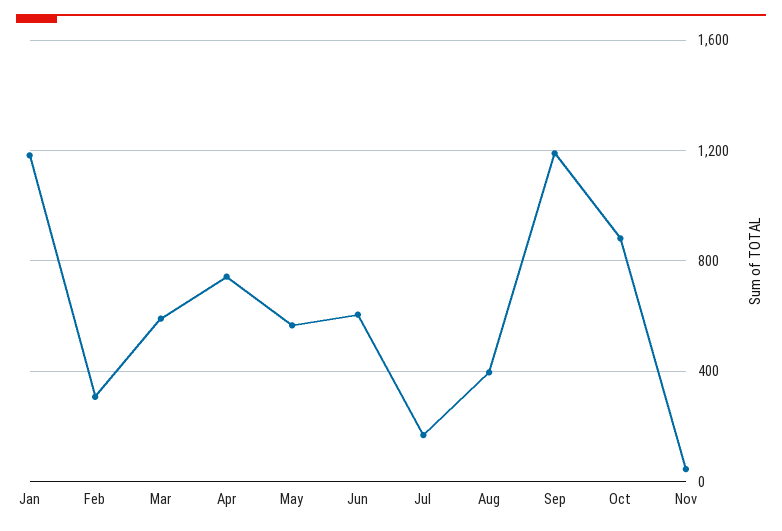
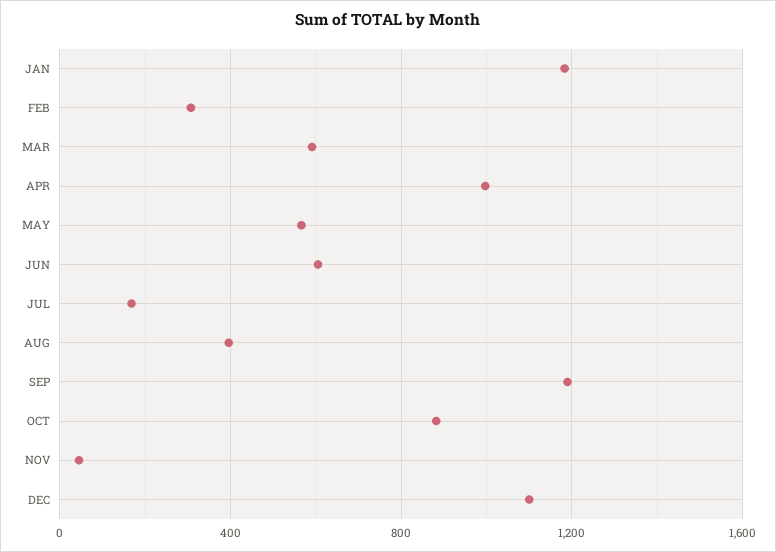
Apr: 750 -> 1000
DEC: none -> 1100

